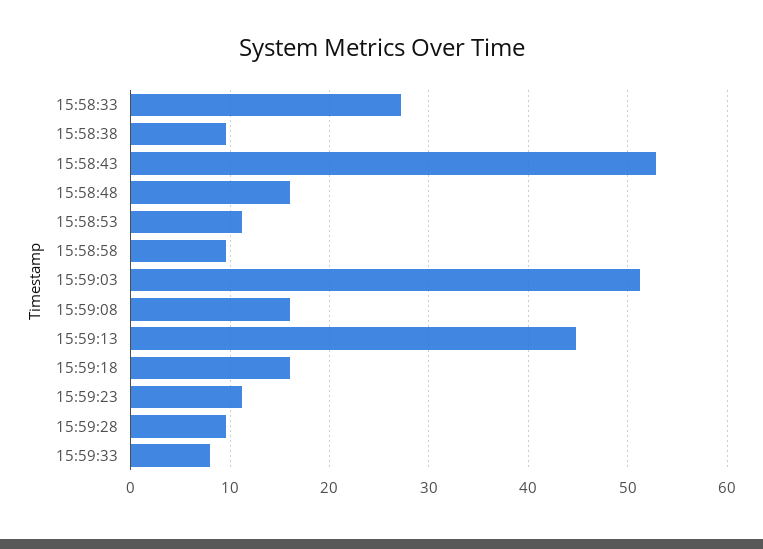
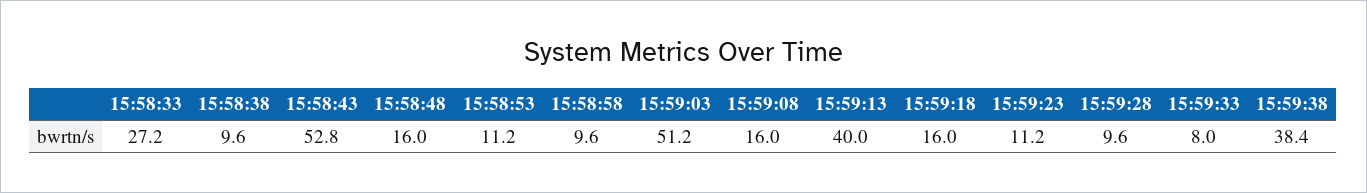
15:59:13: 45 -> 40
15:59:38: none -> 38.4

